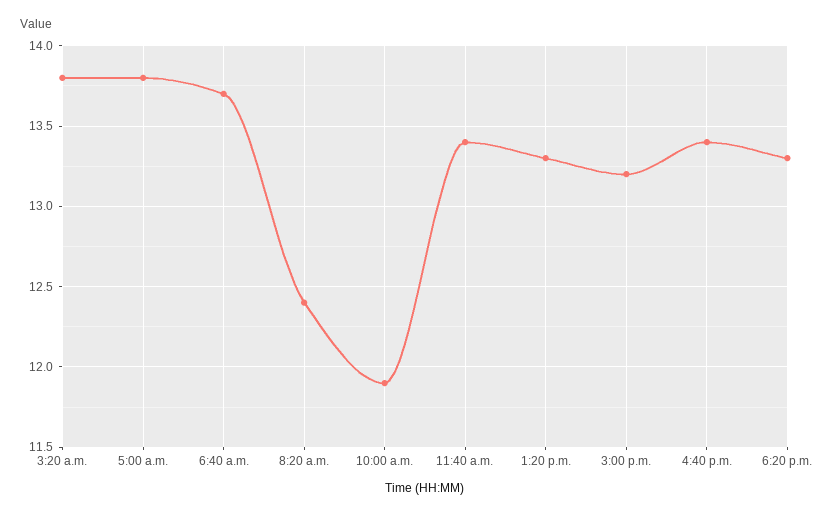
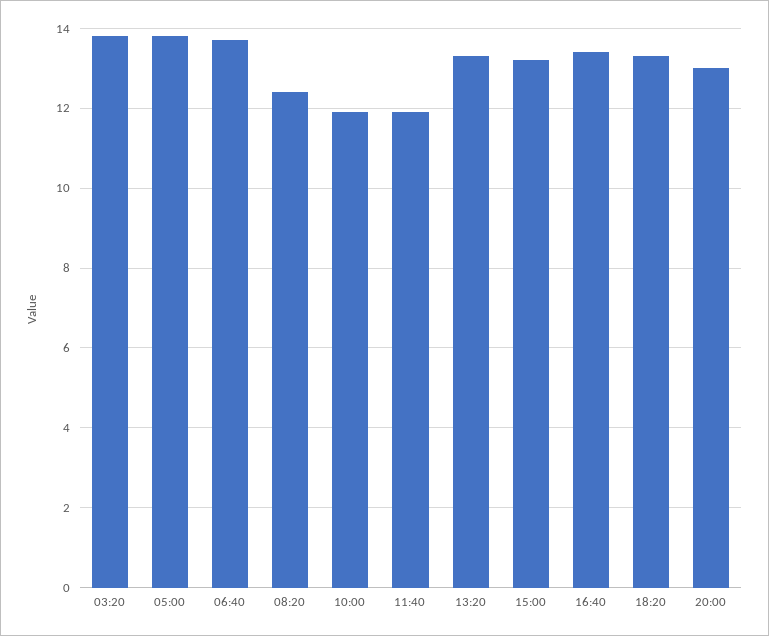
11:40 a.m.: 13.4 -> 12
20:00: none -> 13

